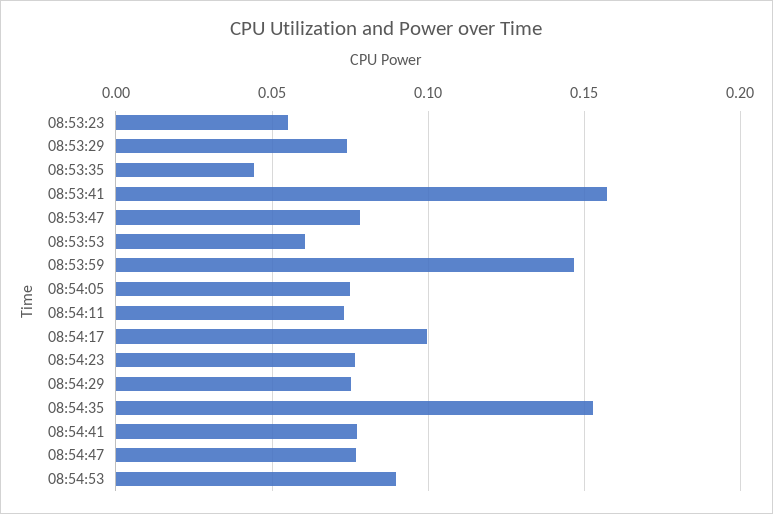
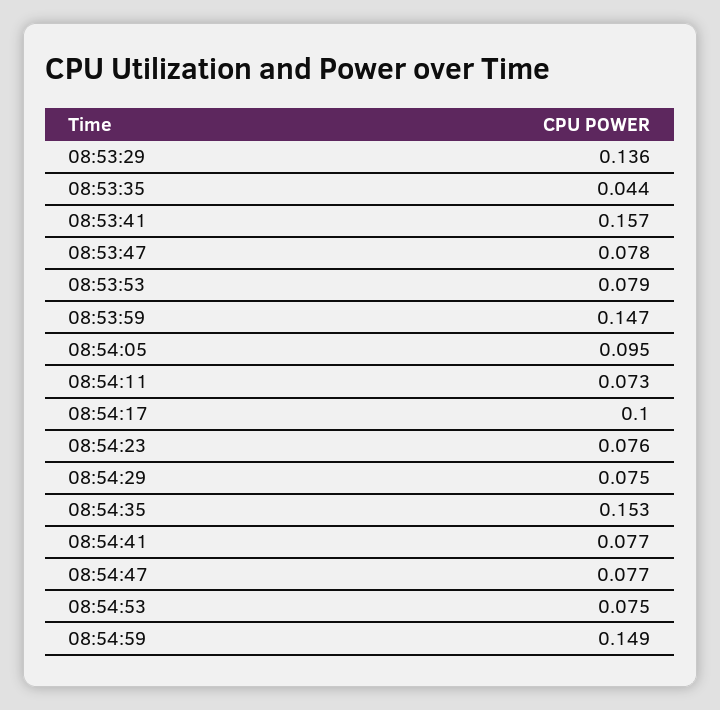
08:53:23: 0.055 -> none
08:53:29: 0.075 -> 0.136
08:53:53: 0.06 -> 0.079
08:54:05: 0.075 -> 0.095
08:54:53: 0.09 -> 0.075
08:54:59: none -> 0.149

